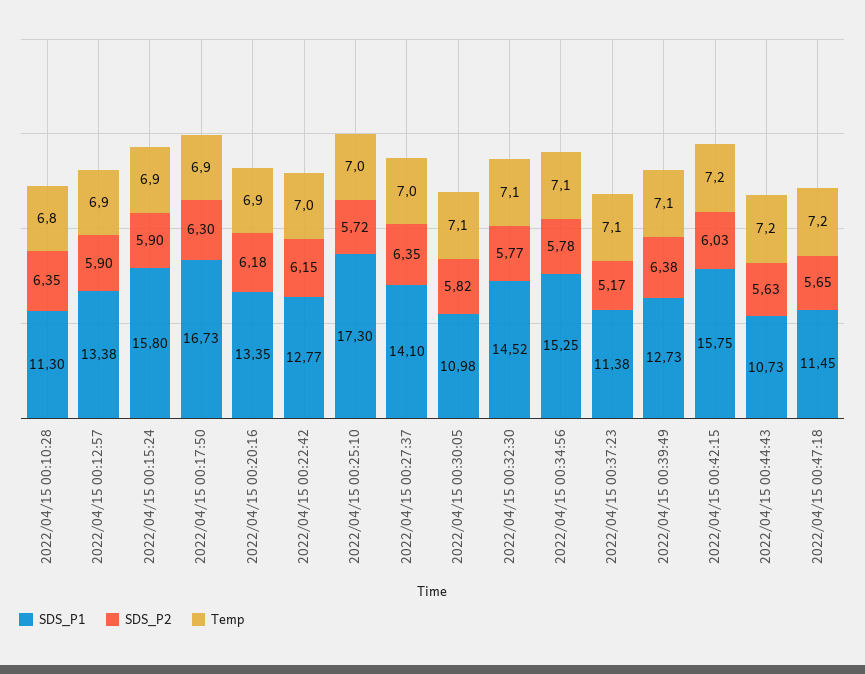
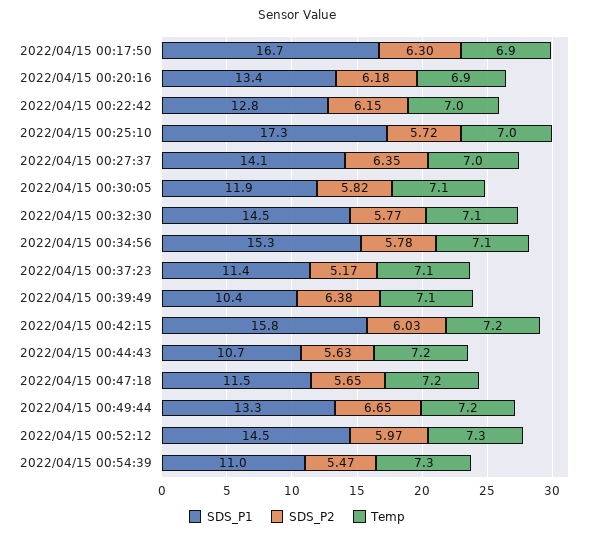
SDS_P1, 2022/04/15 00:10:28: 11.3 -> none
SDS_P2, 2022/04/15 00:10:28: 6.35 -> none
Temp, 2022/04/15 00:10:28: 6.8 -> none
SDS_P1, 2022/04/15 00:12:57: 13.38 -> none
SDS_P2, 2022/04/15 00:12:57: 5.9 -> none
Temp, 2022/04/15 00:12:57: 6.9 -> none
SDS_P1, 2022/04/15 00:15:24: 15.8 -> none
SDS_P2, 2022/04/15 00:15:24: 5.9 -> none
Temp, 2022/04/15 00:15:24: 6.9 -> none
SDS_P1, 2022/04/15 00:30:05: 10.98 -> 11.9
SDS_P1, 2022/04/15 00:39:49: 12.73 -> 10.4
SDS_P1, 2022/04/15 00:49:44: none -> 13.3
SDS_P2, 2022/04/15 00:49:44: none -> 6.65
Temp, 2022/04/15 00:49:44: none -> 7.2
SDS_P1, 2022/04/15 00:52:12: none -> 14.5
SDS_P2, 2022/04/15 00:52:12: none -> 5.97
Temp, 2022/04/15 00:52:12: none -> 7.3
SDS_P1, 2022/04/15 00:54:39: none -> 11
SDS_P2, 2022/04/15 00:54:39: none -> 5.47
Temp, 2022/04/15 00:54:39: none -> 7.3

